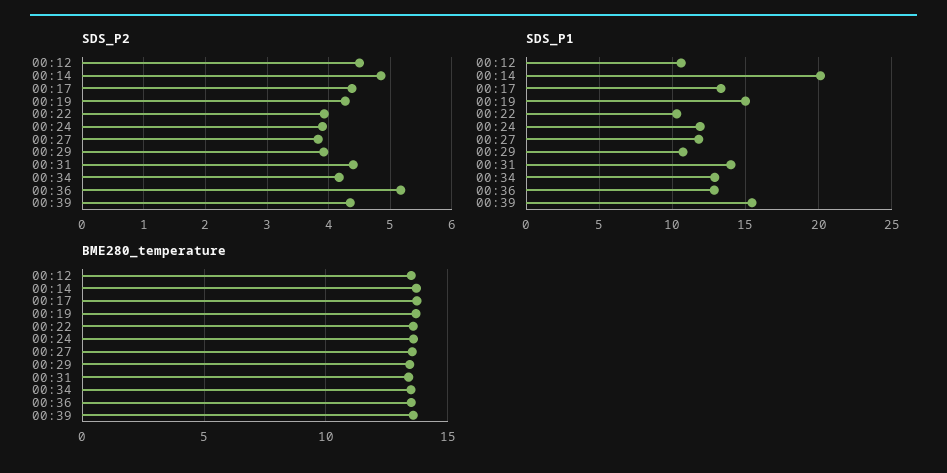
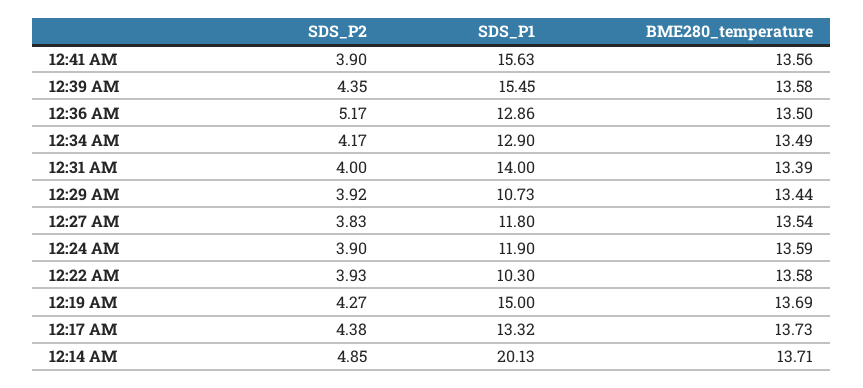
SDS_P2, 00:12: 4.5 -> none
SDS_P2, 00:31: 4.4 -> 4
SDS_P1, 00:12: 10.5 -> none
BME280_temperature, 00:12: 13.5 -> none
SDS_P2, 12:41 AM: none -> 3.9
SDS_P1, 12:41 AM: none -> 15.63
BME280_temperature, 12:41 AM: none -> 13.56

